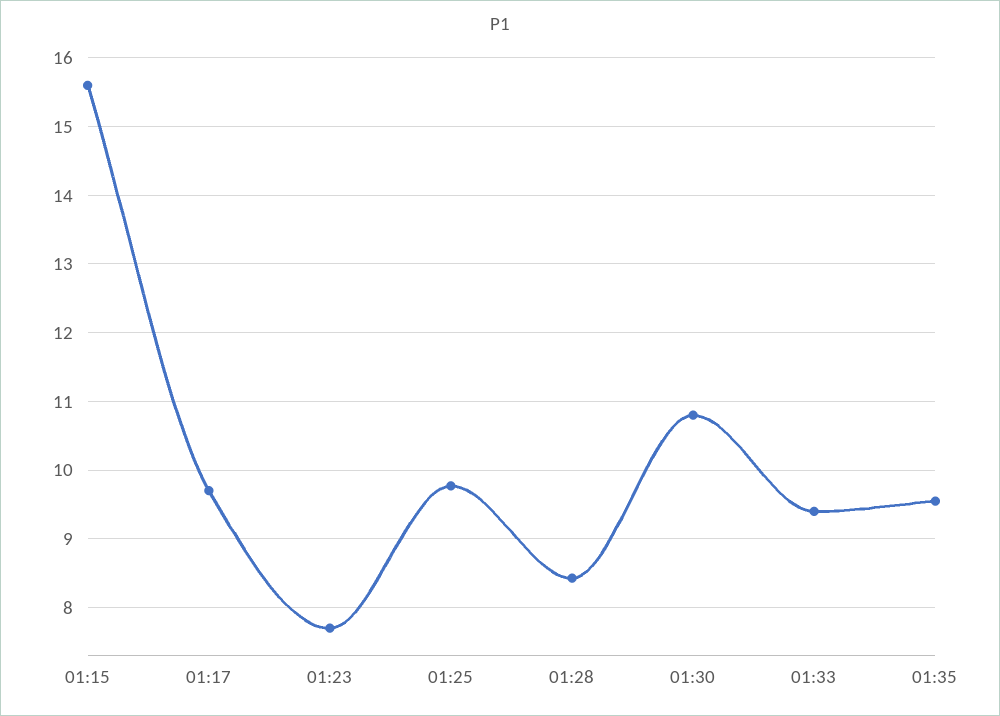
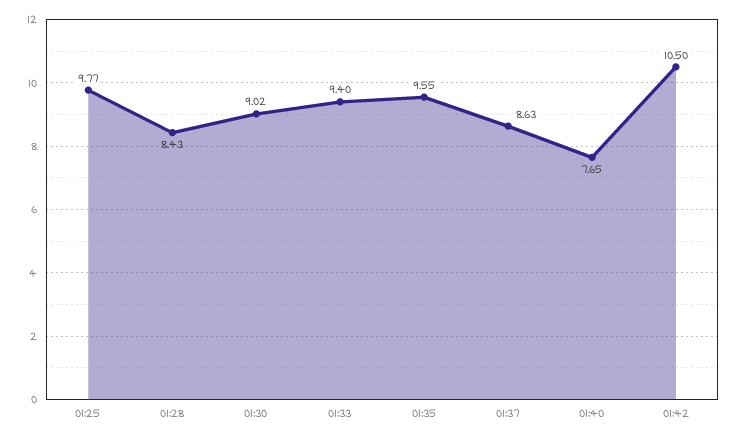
01:15: 15.6 -> none
01:17: 9.7 -> none
01:23: 7.7 -> none
01:30: 10.8 -> 9.02
01:37: none -> 8.63
01:40: none -> 7.65
01:42: none -> 10.5

